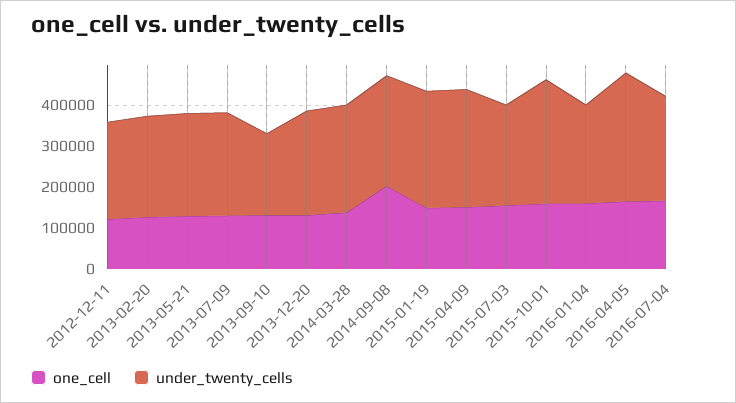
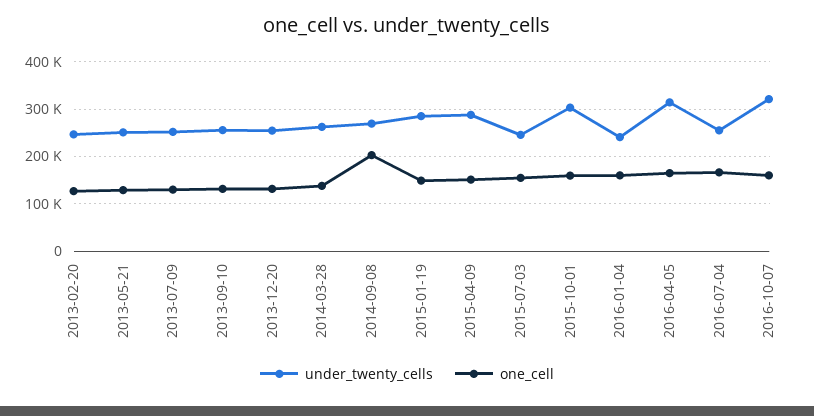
one_cell, 2012-12-11: 120000 -> none
under_twenty_cells, 2012-12-11: 240000 -> none
under_twenty_cells, 2013-09-10: 200000 -> 260000
under_twenty_cells, 2016-10-07: none -> 320000
one_cell, 2016-10-07: none -> 160000

